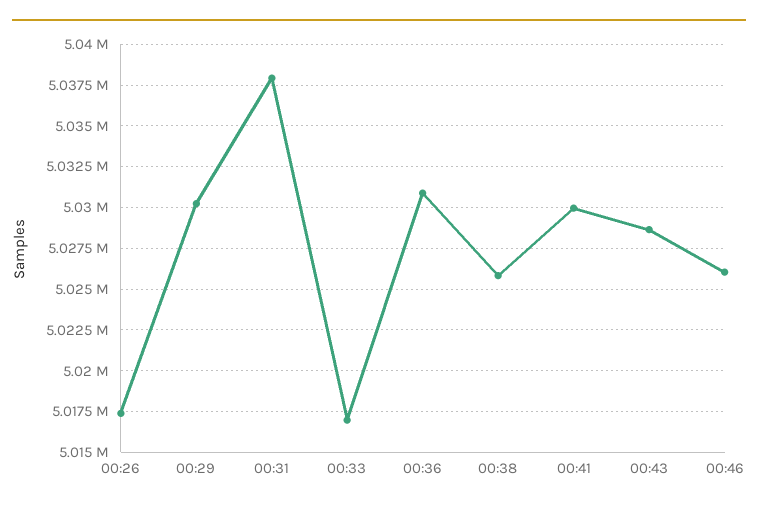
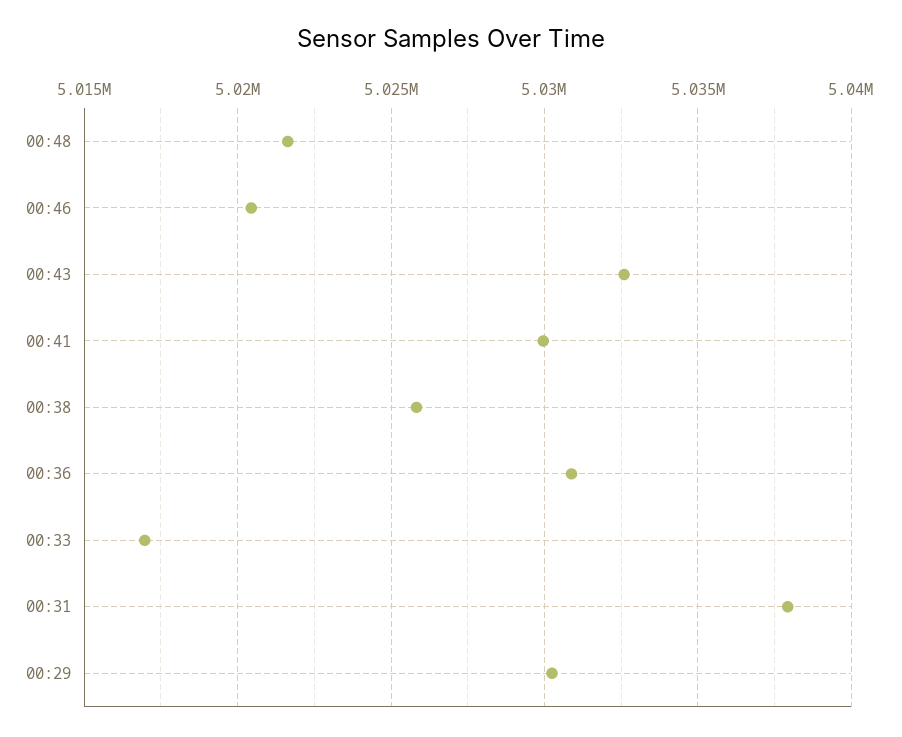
00:26: 5017500 -> none
00:43: 5028500 -> 5032500
00:46: 5026000 -> 5020500
00:48: none -> 5021500

